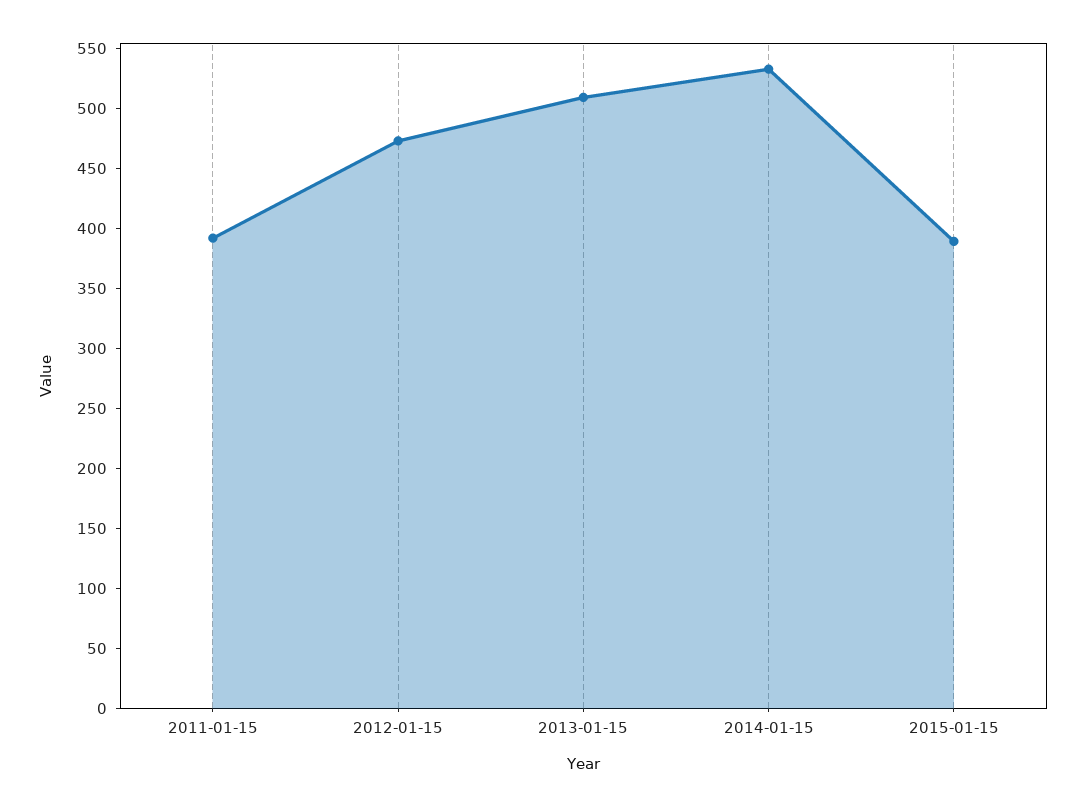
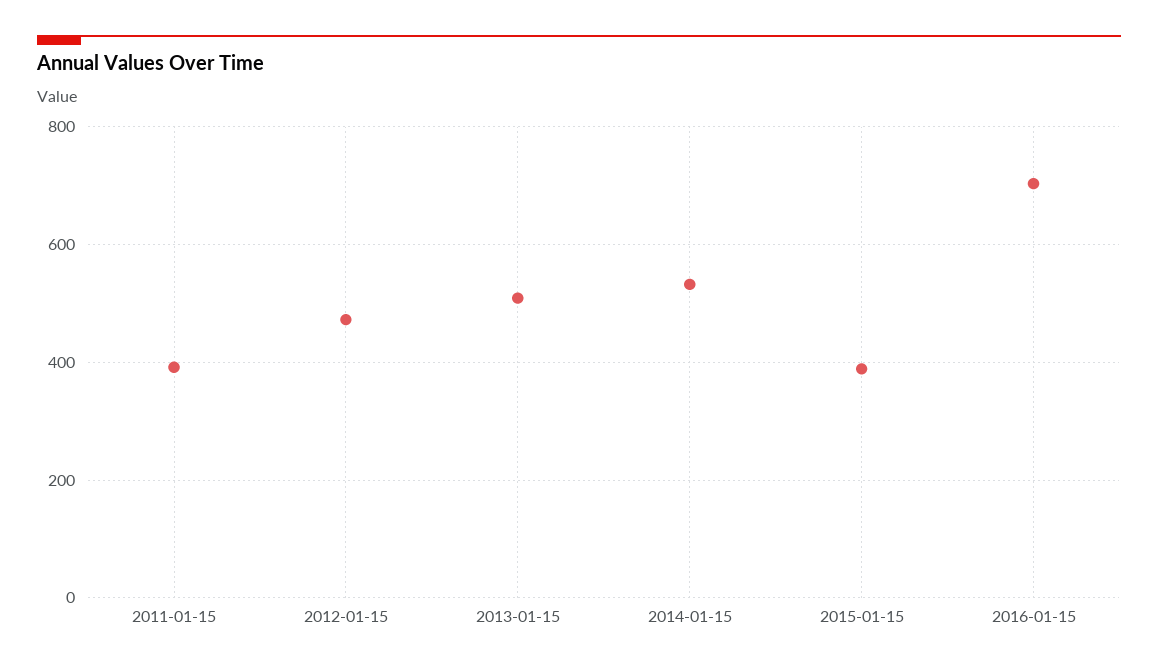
2016-01-15: none -> 700

